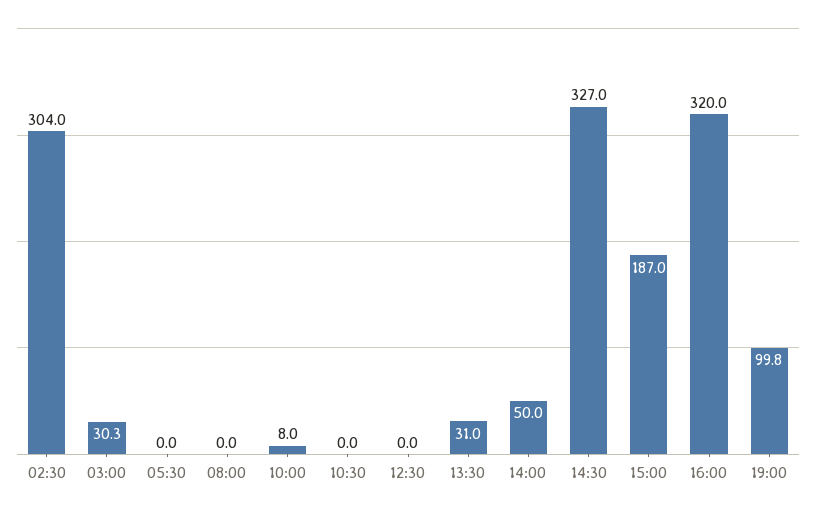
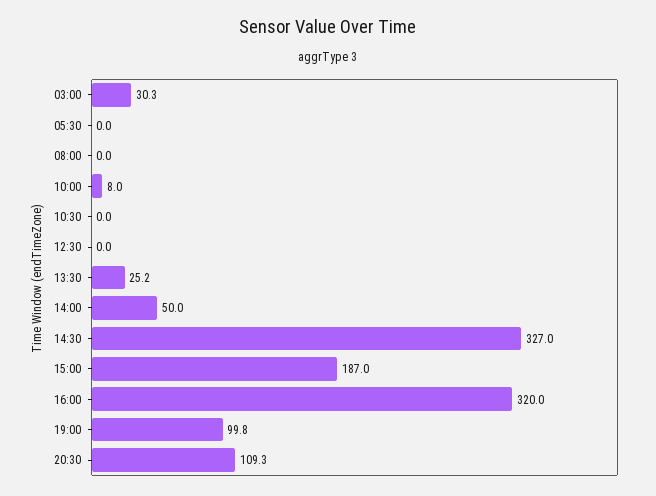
02:30: 304 -> none
13:30: 31 -> 25.2
20:30: none -> 109.3

